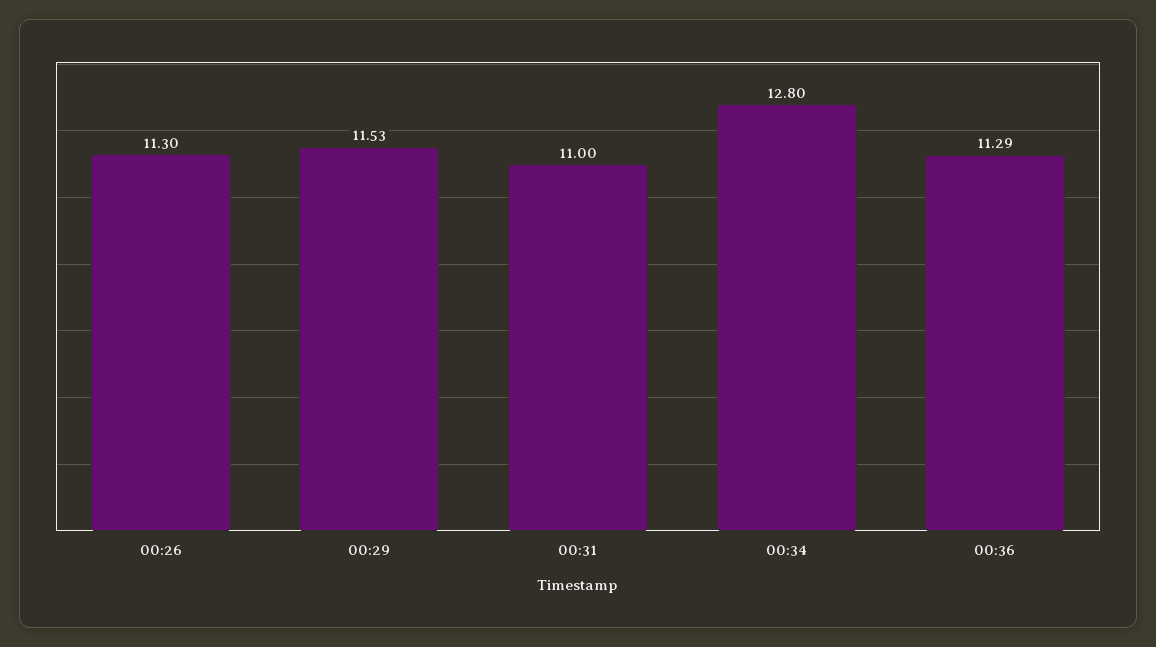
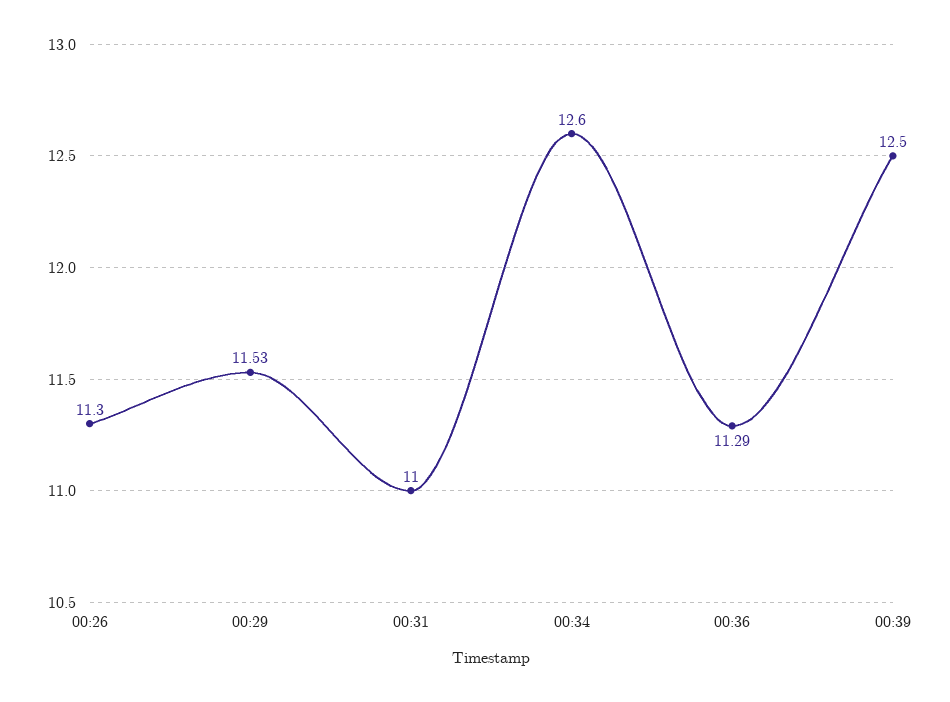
00:34: 12.8 -> 12.6
00:39: none -> 12.5

